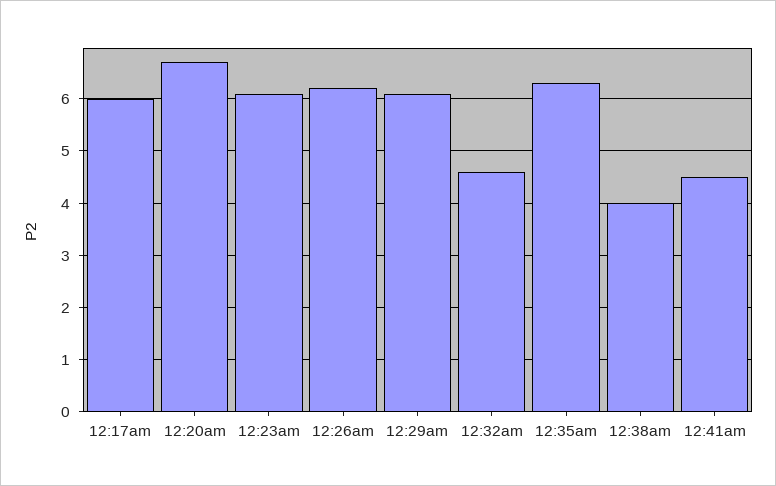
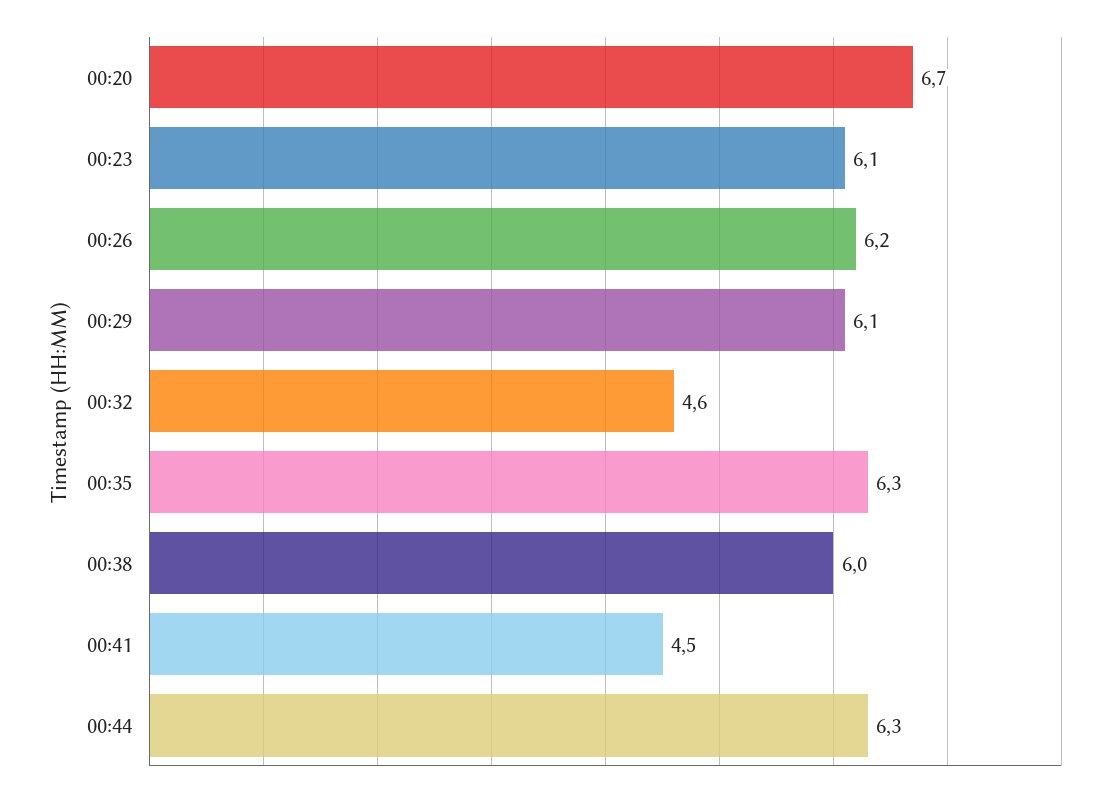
12:17am: 6 -> none
12:38am: 4 -> 6
00:44: none -> 6.3

